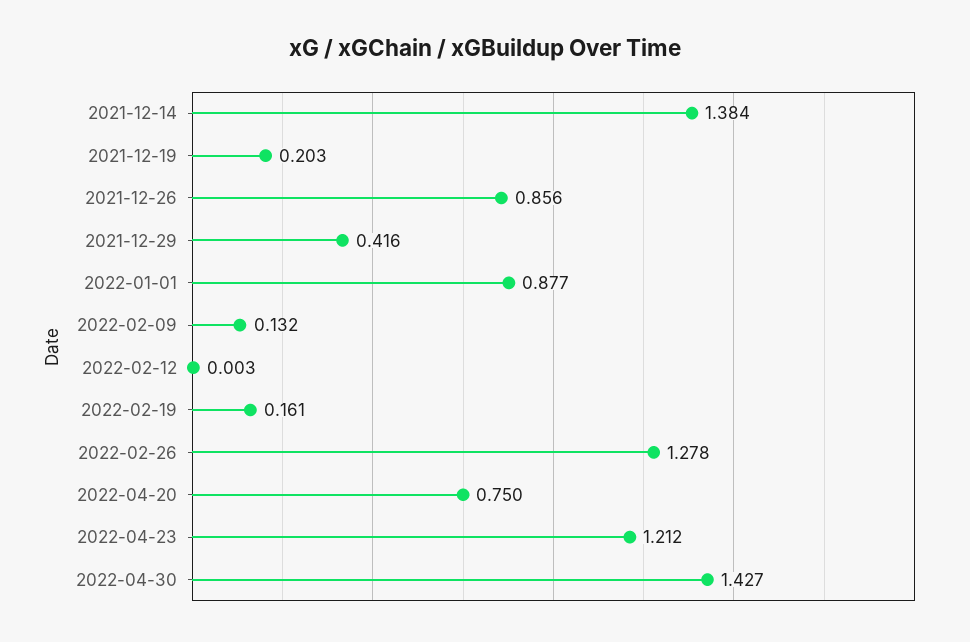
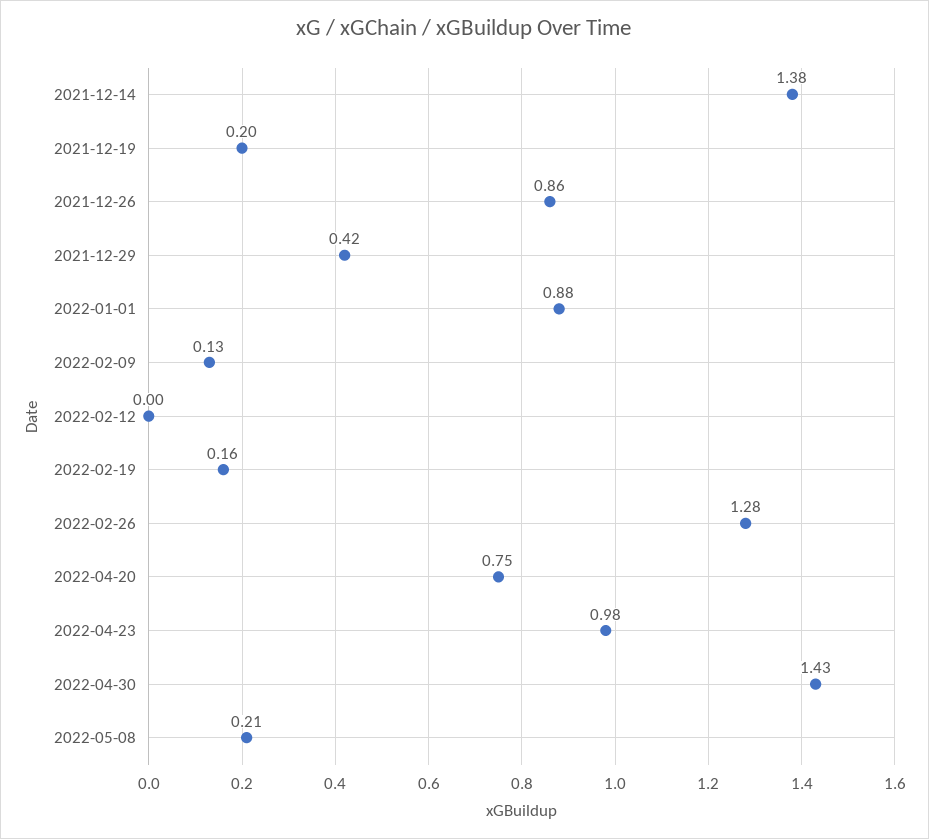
2022-04-23: 1.212 -> 0.98
2022-05-08: none -> 0.21

